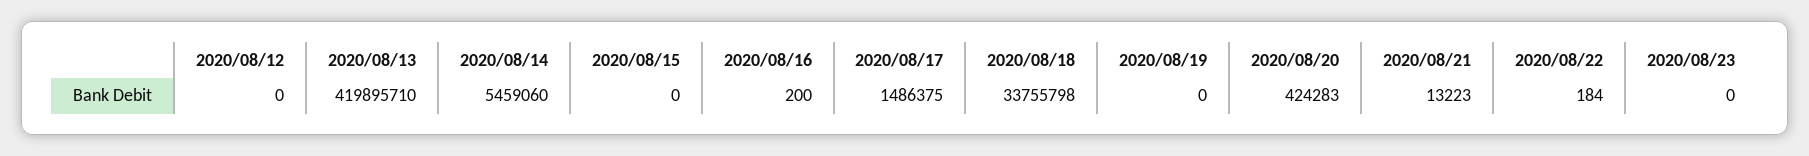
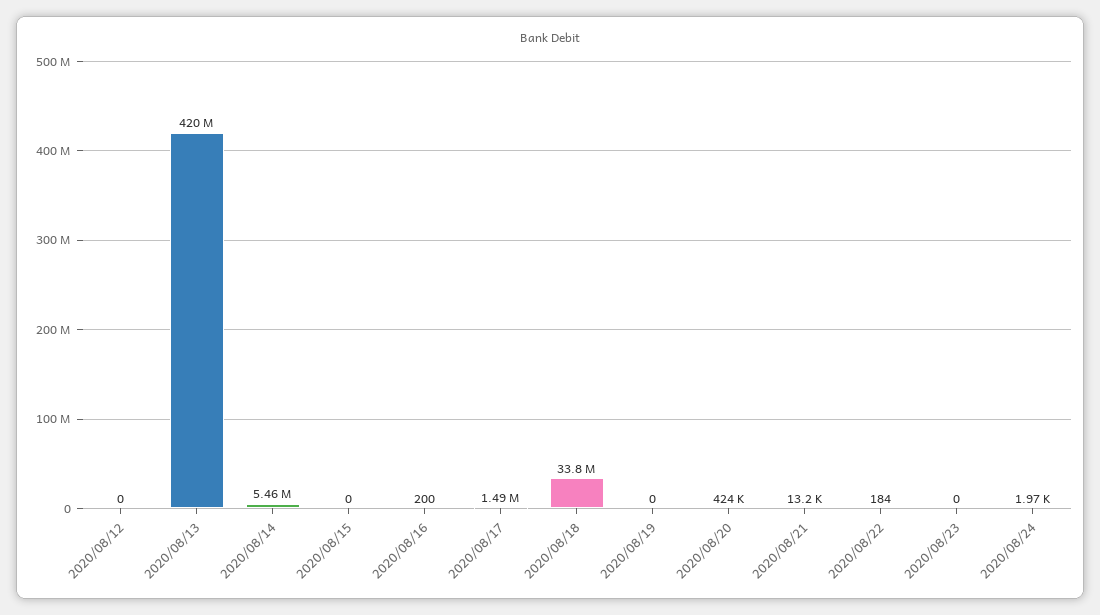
2020/08/24: none -> 1970

